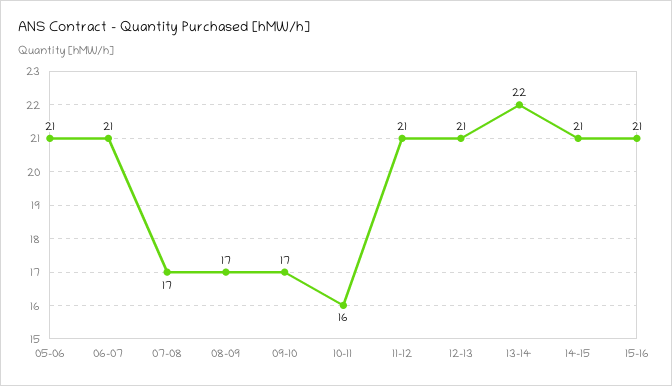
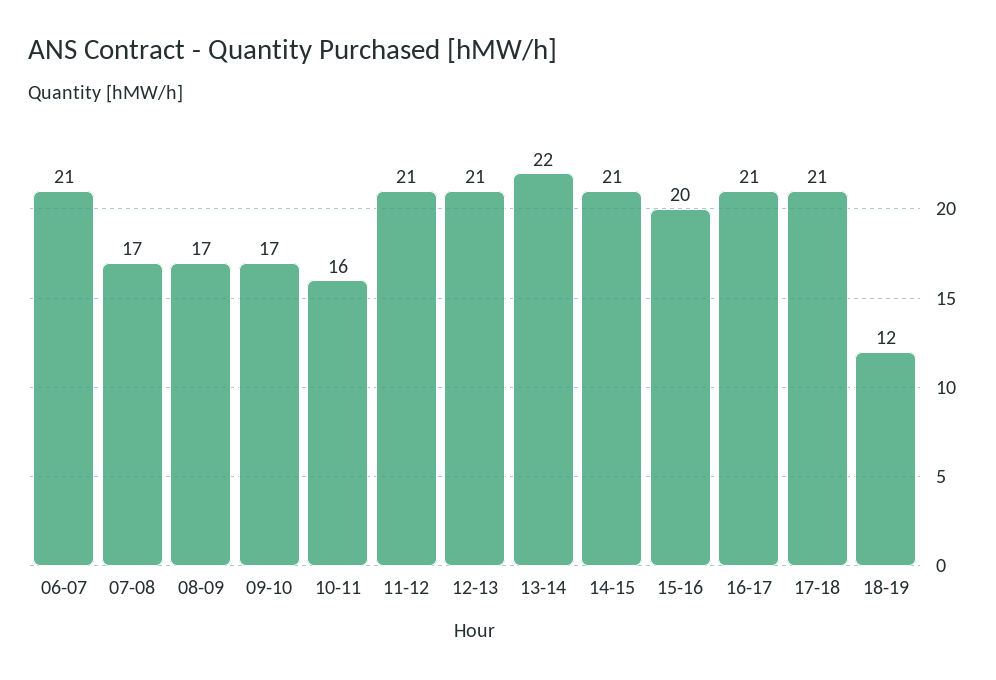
05-06: 21 -> none
15-16: 21 -> 20
16-17: none -> 21
17-18: none -> 21
18-19: none -> 12

